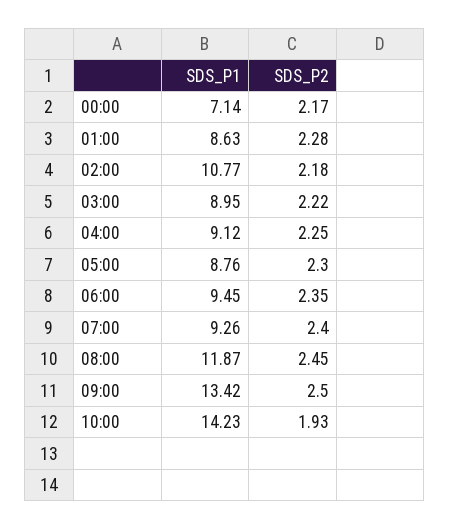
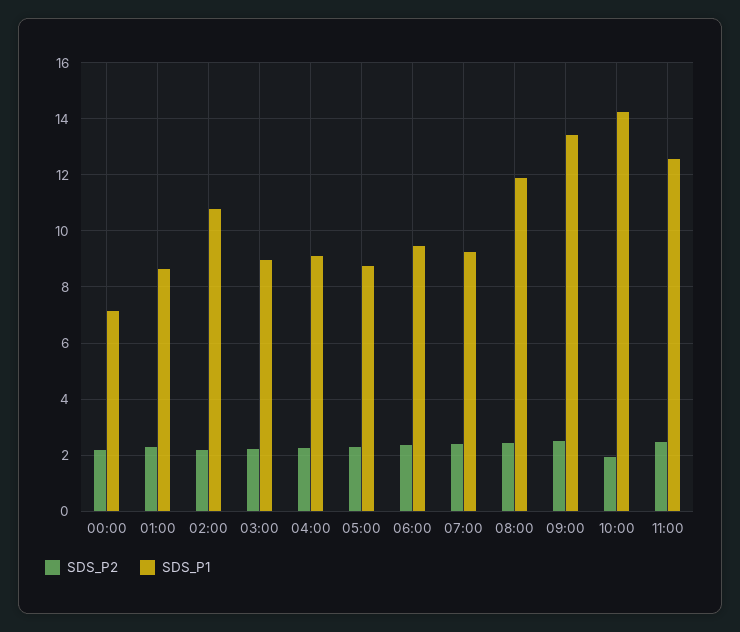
SDS_P2, 11:00: none -> 2.5
SDS_P1, 11:00: none -> 12.5

